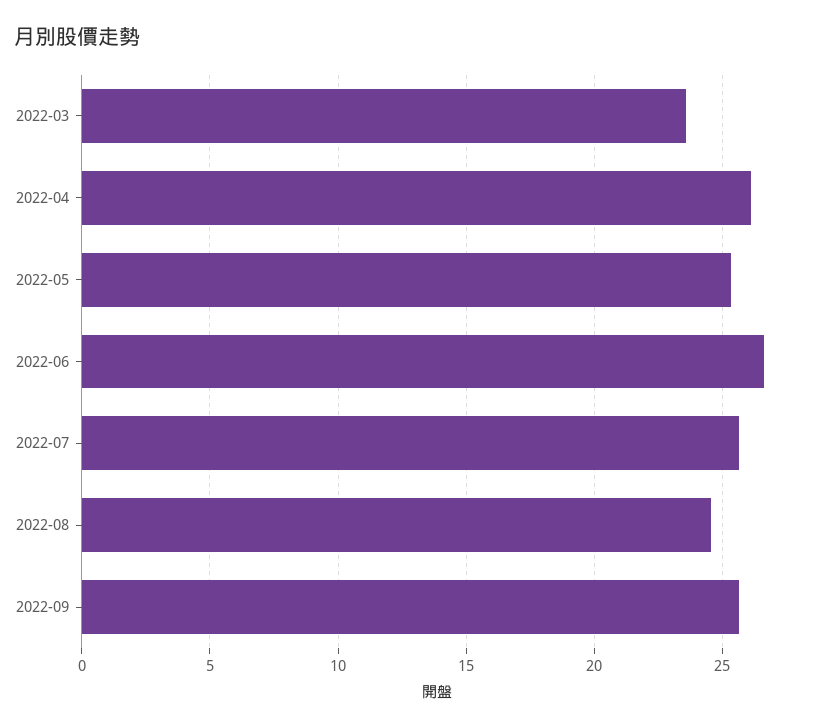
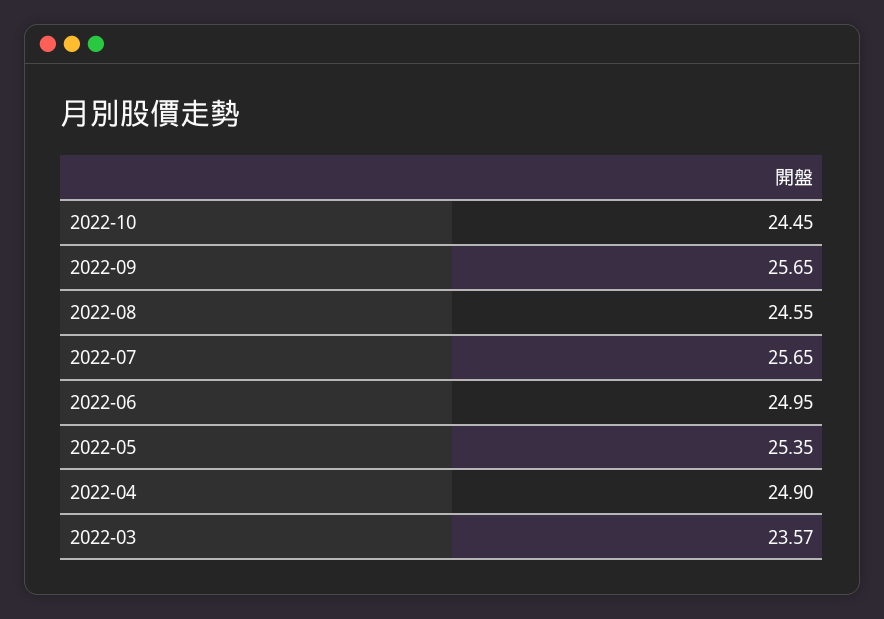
2022-04: 26 -> 24.9
2022-06: 26.5 -> 24.95
2022-10: none -> 24.45

